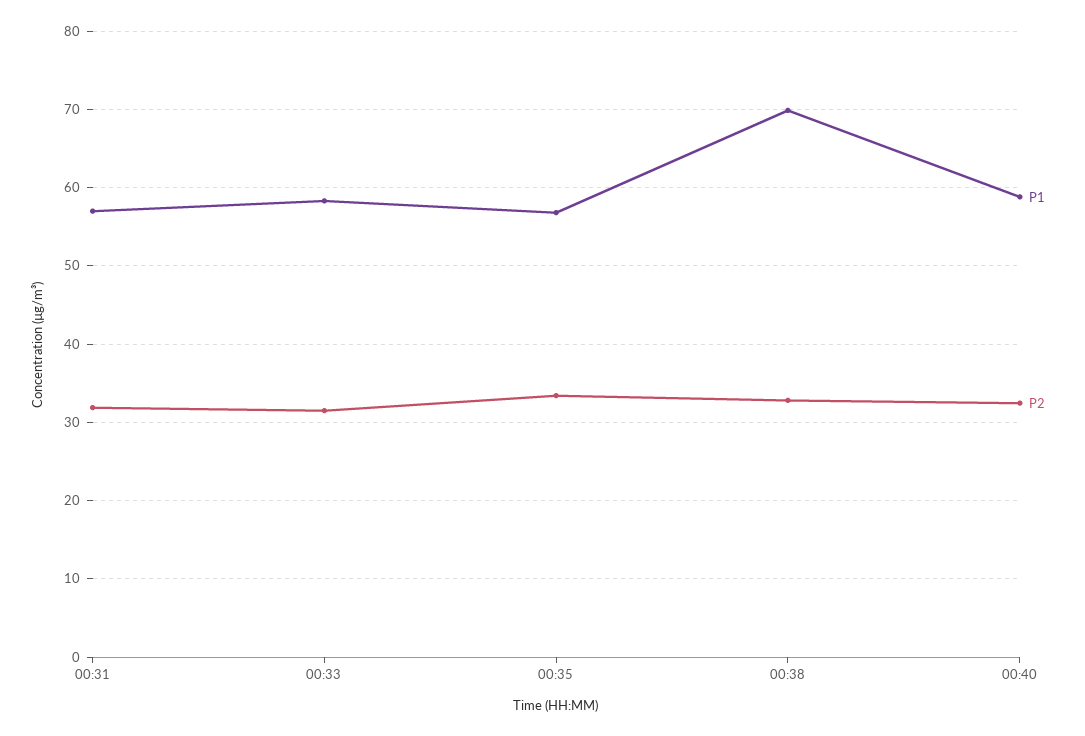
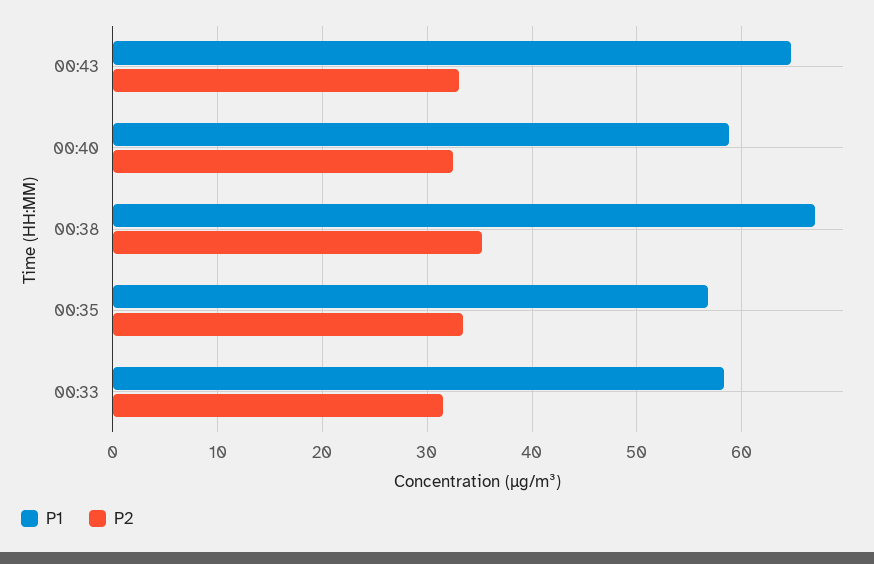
P1, 00:31: 57 -> none
P2, 00:31: 32 -> none
P1, 00:38: 70 -> 67
P2, 00:38: 33 -> 35
P1, 00:43: none -> 65
P2, 00:43: none -> 33

